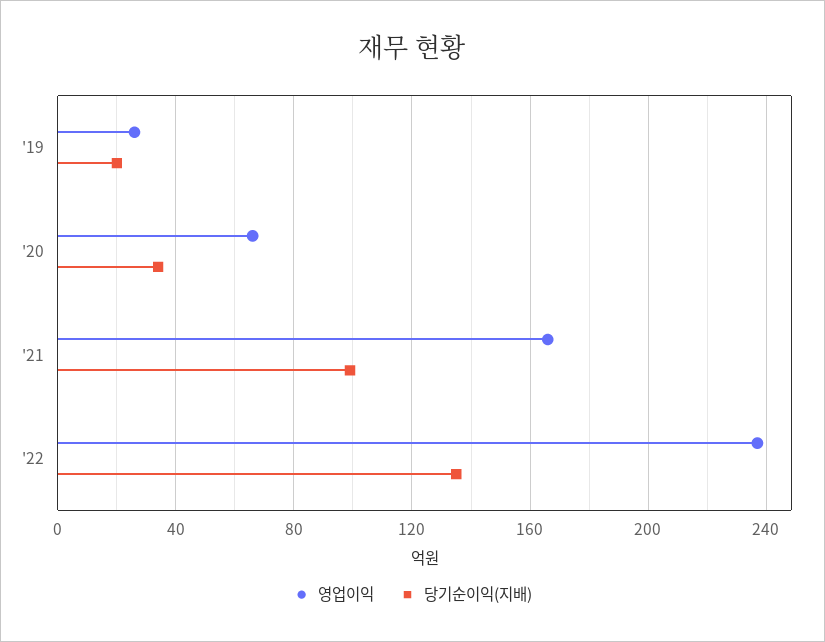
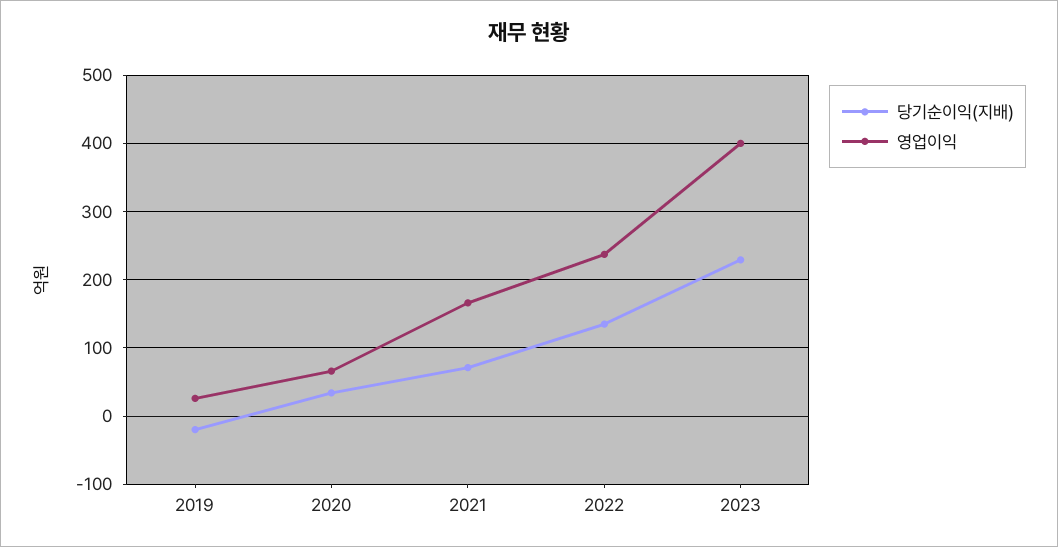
당기순이익(지배), '19: 20 -> -20
당기순이익(지배), '21: 100 -> 70
당기순이익(지배), 2023: none -> 230
영업이익, 2023: none -> 400

